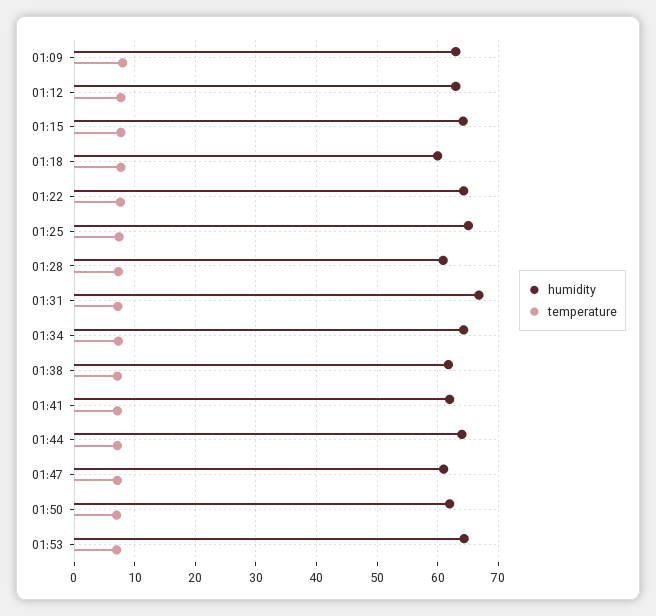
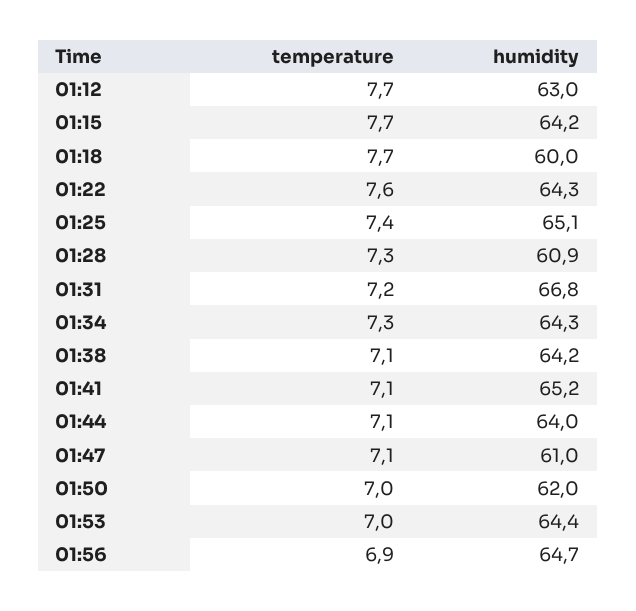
humidity, 01:09: 63 -> none
temperature, 01:09: 8 -> none
humidity, 01:38: 62 -> 64.2
humidity, 01:41: 62 -> 65.2
temperature, 01:56: none -> 6.9
humidity, 01:56: none -> 64.7

